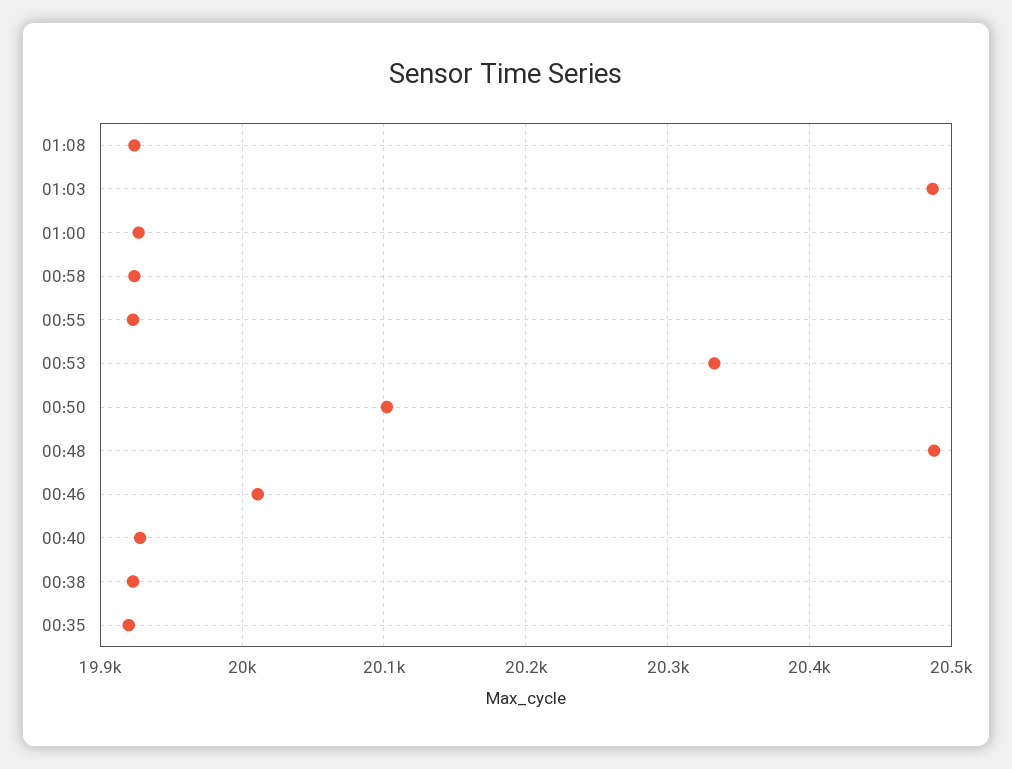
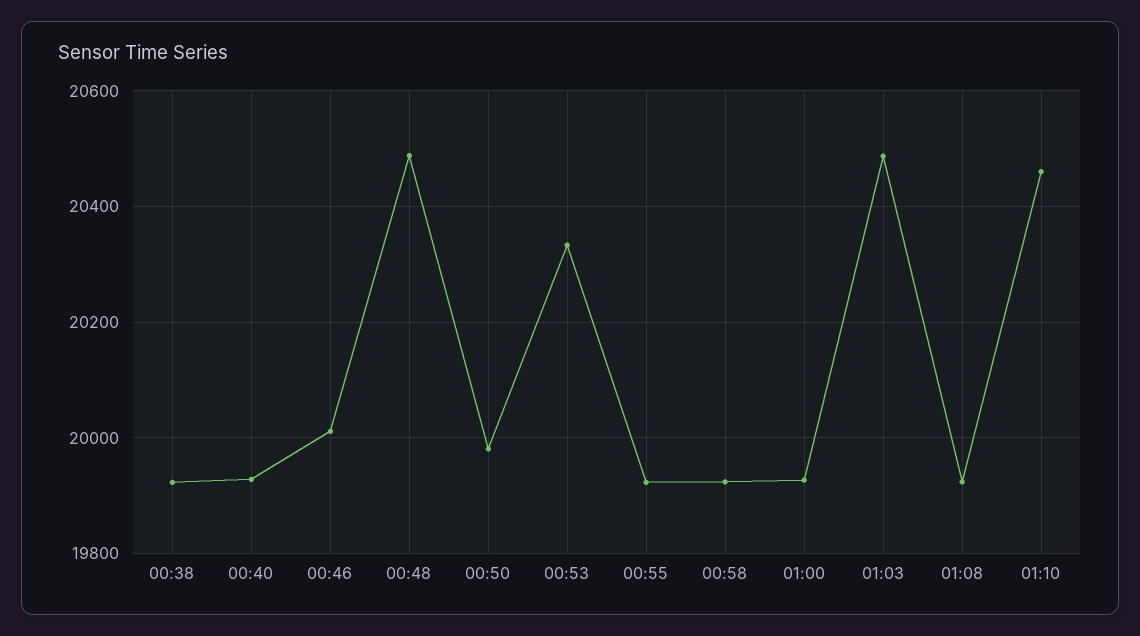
00:50: 20100 -> 19980
00:35: 19920 -> none
01:10: none -> 20460

